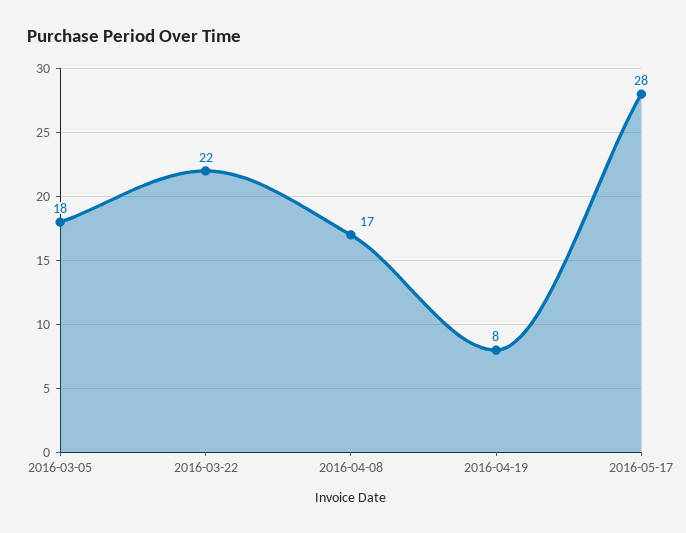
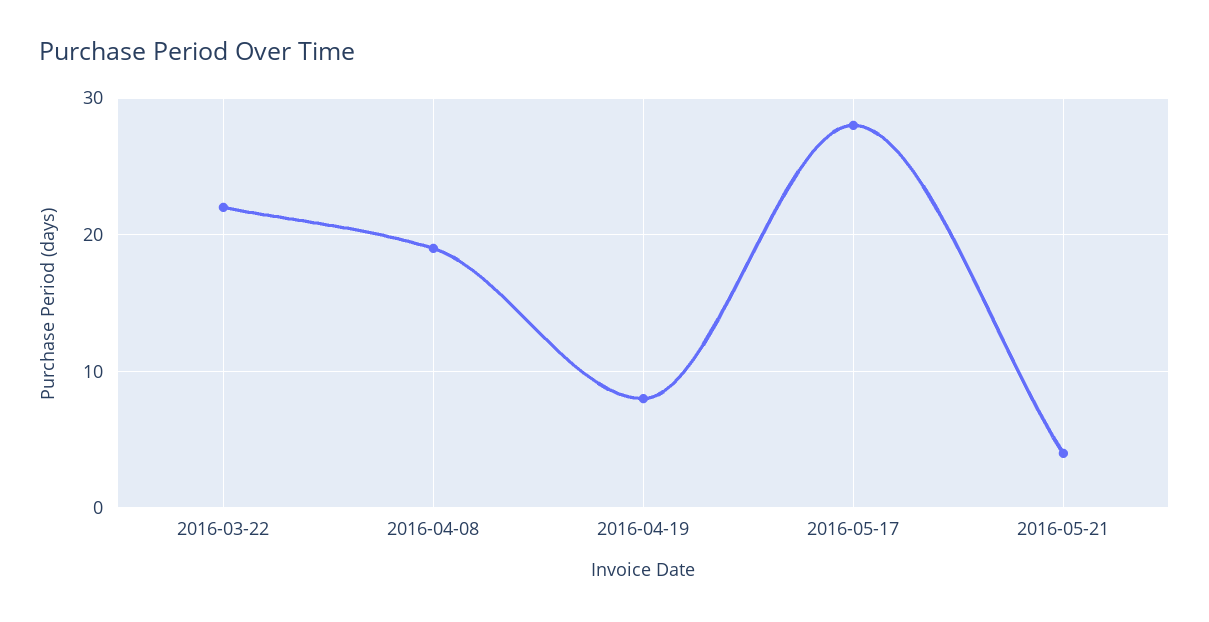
2016-03-05: 18 -> none
2016-04-08: 17 -> 19
2016-05-21: none -> 4

